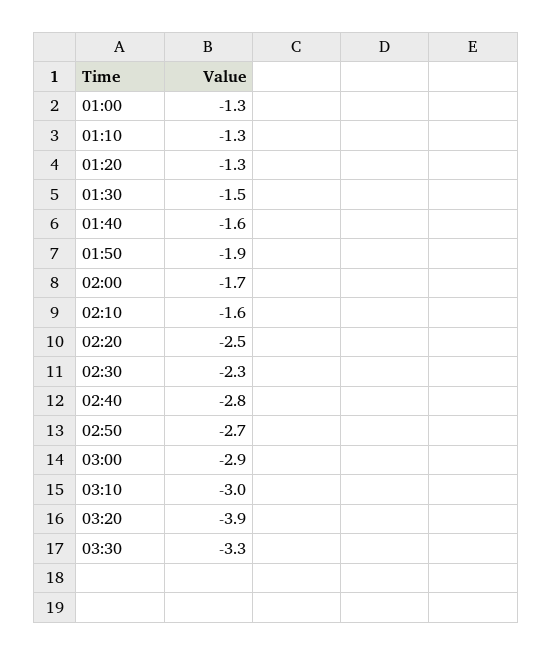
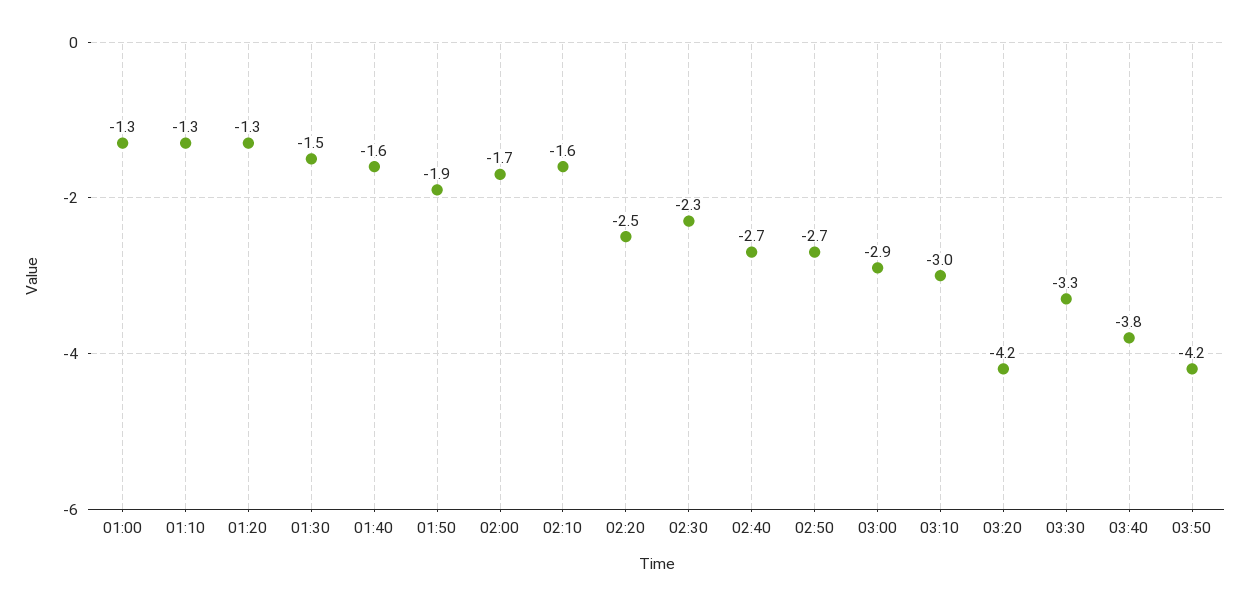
02:40: -2.8 -> -2.7
03:20: -3.9 -> -4.2
03:40: none -> -3.8
03:50: none -> -4.2

